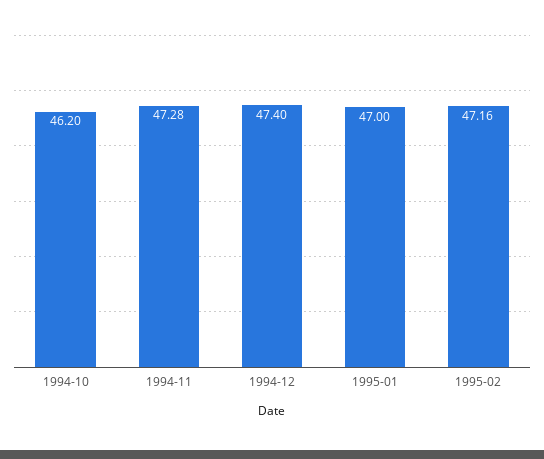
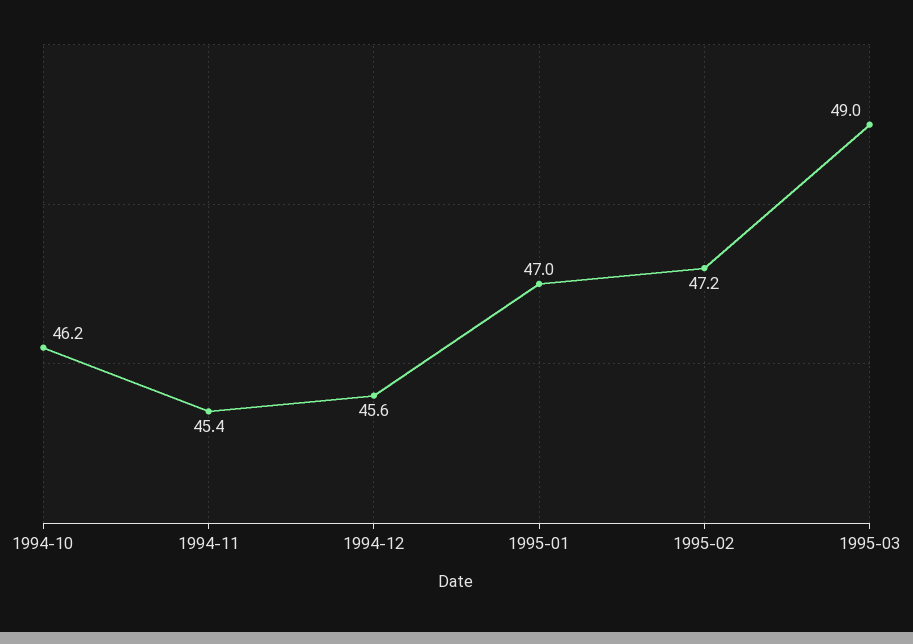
1994-11: 47.28 -> 45.4
1994-12: 47.4 -> 45.6
1995-03: none -> 49

